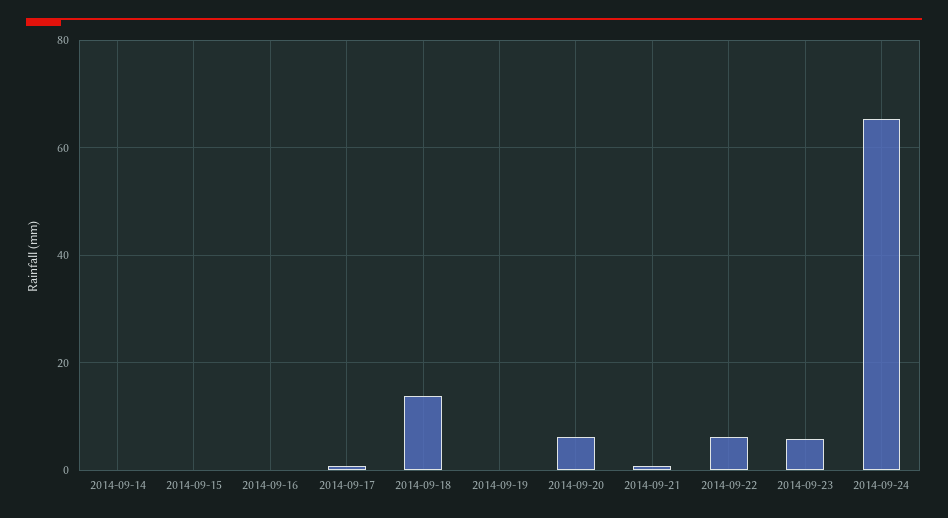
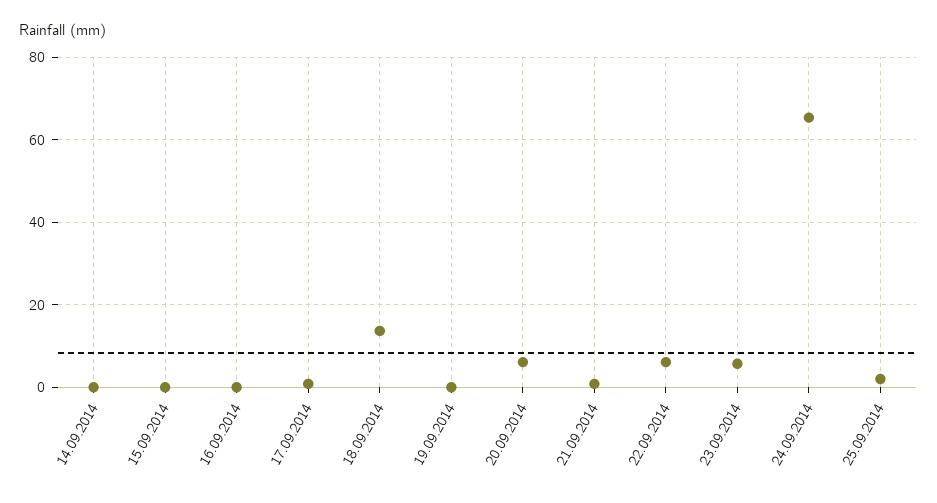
25.09.2014: none -> 2

